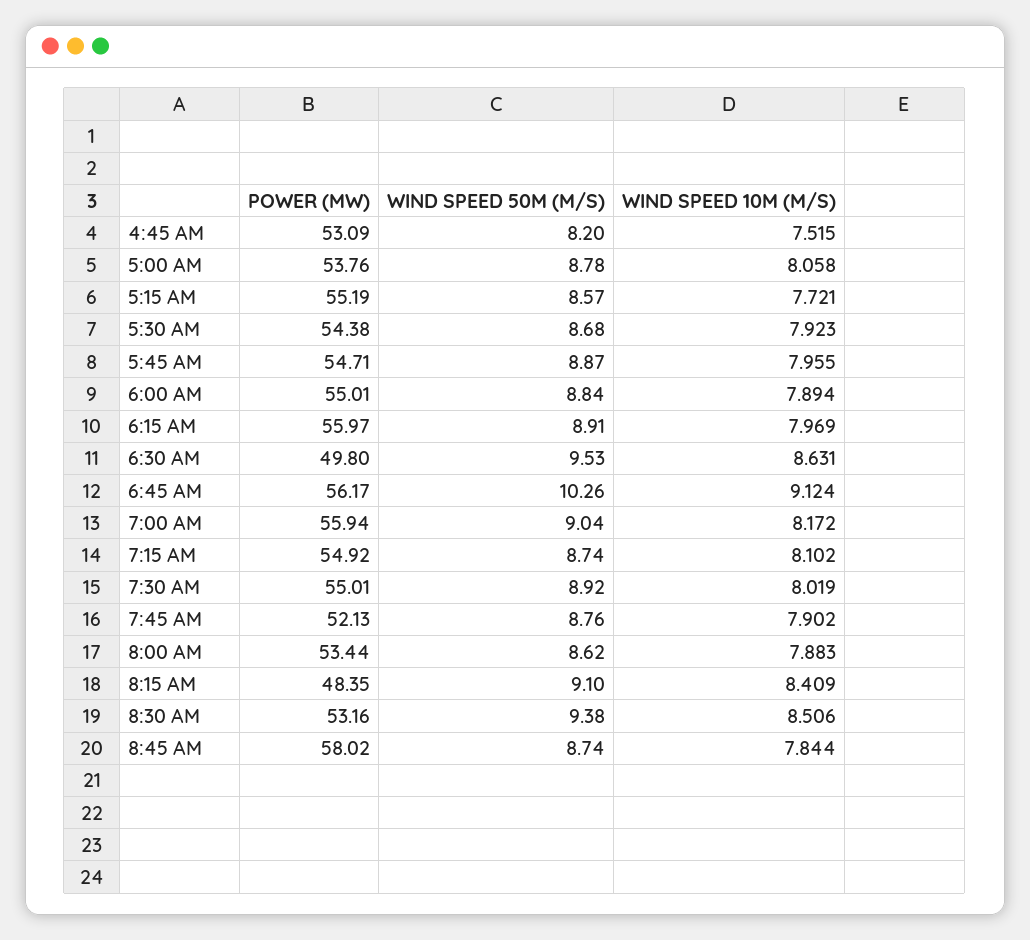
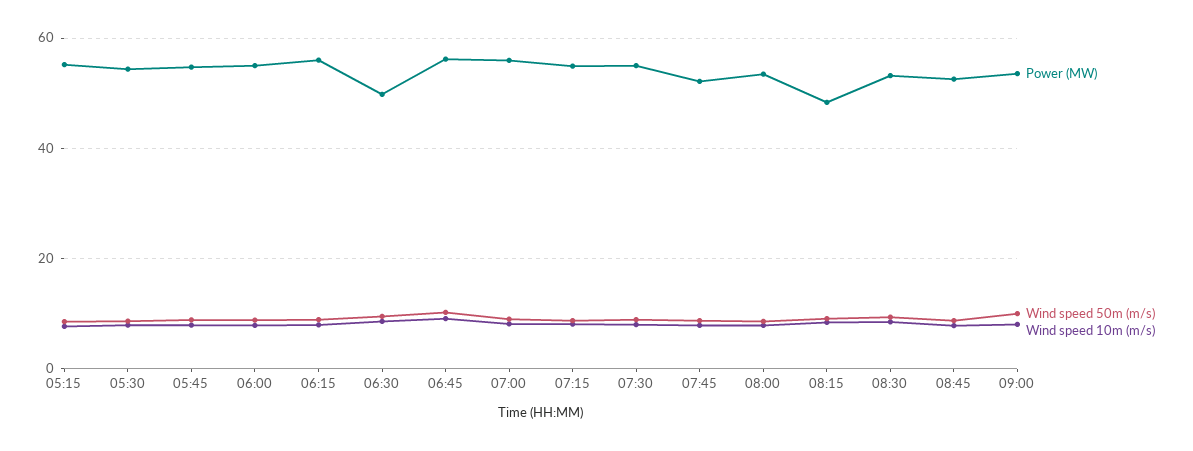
POWER (MW), 4:45 AM: 53.09 -> none
WIND SPEED 50M (M/S), 4:45 AM: 8.2 -> none
WIND SPEED 10M (M/S), 4:45 AM: 7.515 -> none
POWER (MW), 5:00 AM: 53.76 -> none
WIND SPEED 50M (M/S), 5:00 AM: 8.78 -> none
WIND SPEED 10M (M/S), 5:00 AM: 8.058 -> none
POWER (MW), 8:45 AM: 58.02 -> 52
POWER (MW), 09:00: none -> 54
WIND SPEED 50M (M/S), 09:00: none -> 10
WIND SPEED 10M (M/S), 09:00: none -> 8

